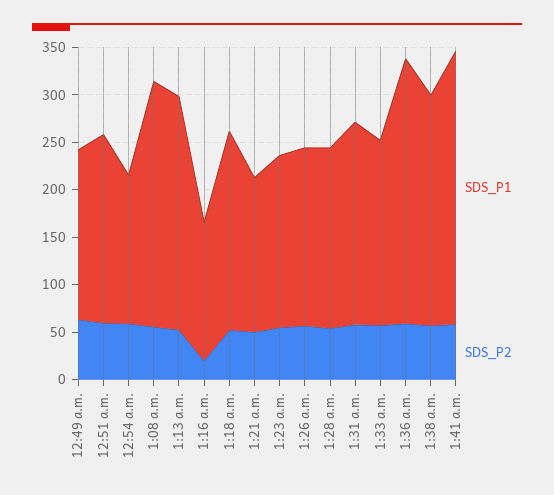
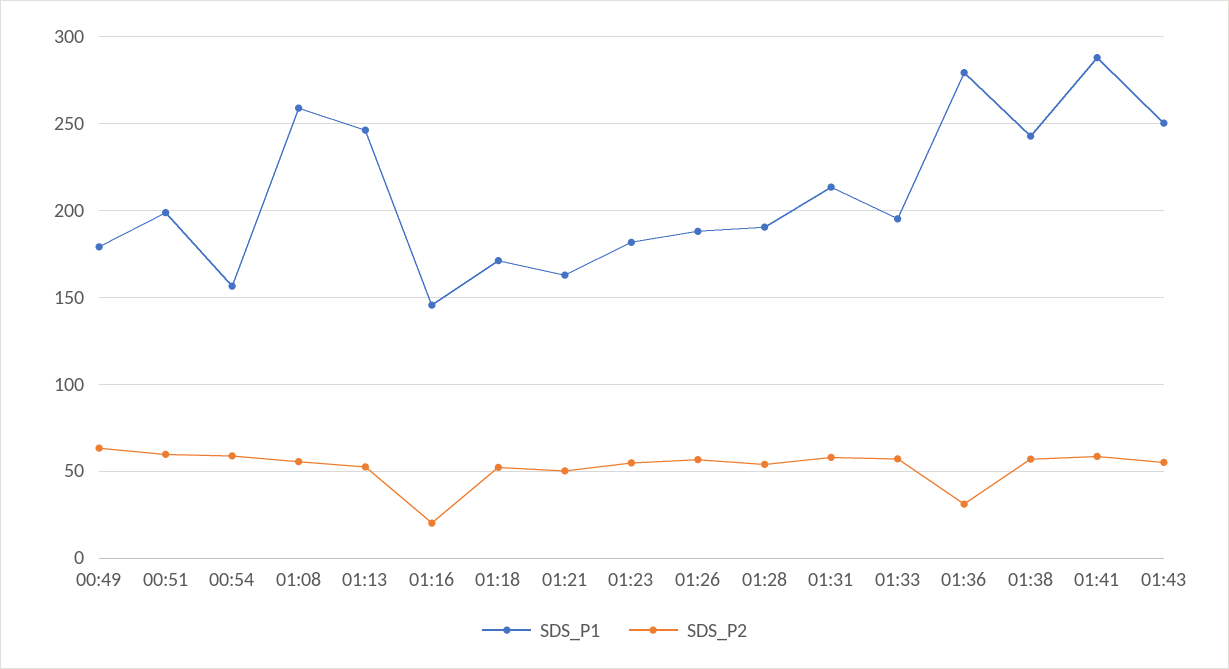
SDS_P1, 1:18 a.m.: 210 -> 170
SDS_P2, 1:36 a.m.: 60 -> 30
SDS_P1, 01:43: none -> 250
SDS_P2, 01:43: none -> 55

